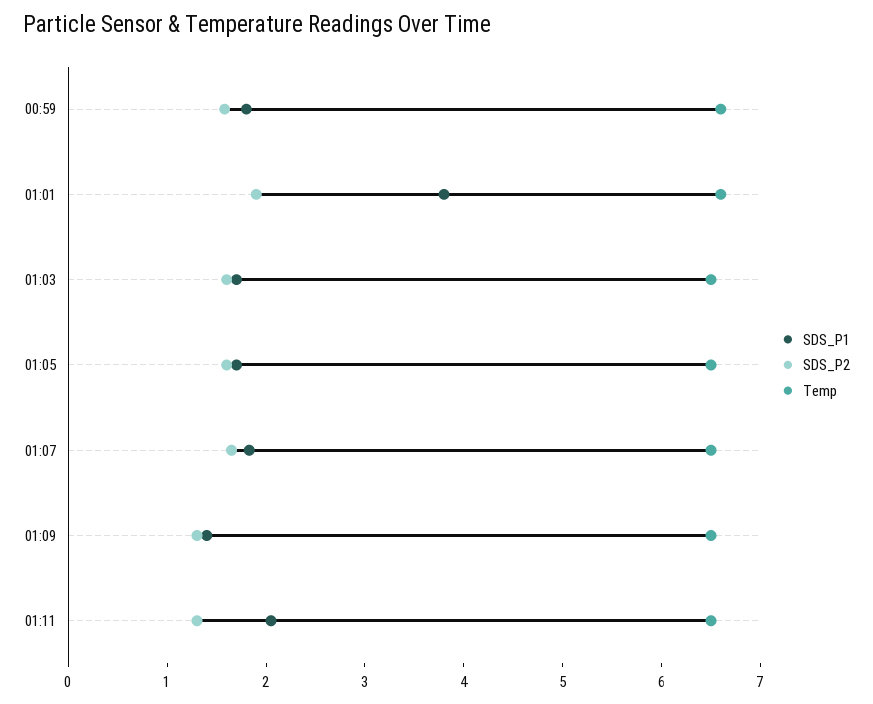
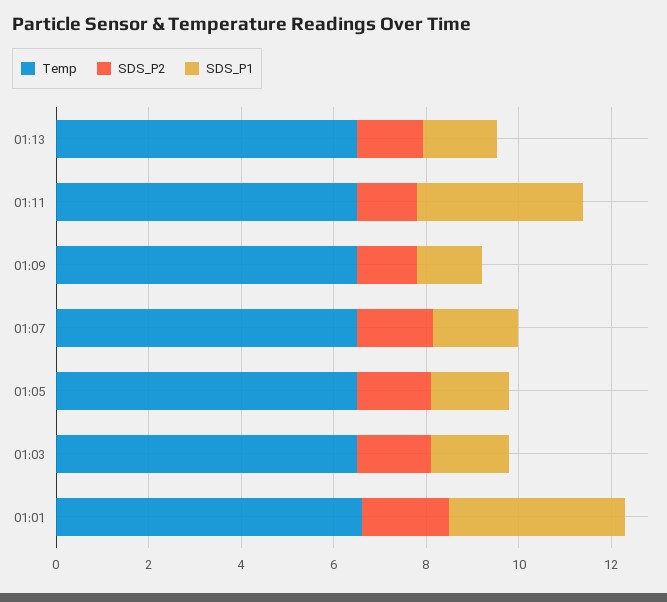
SDS_P1, 00:59: 1.8 -> none
SDS_P2, 00:59: 1.6 -> none
Temp, 00:59: 6.6 -> none
SDS_P1, 01:11: 2 -> 3.5
Temp, 01:13: none -> 6.5
SDS_P2, 01:13: none -> 1.5
SDS_P1, 01:13: none -> 1.5

